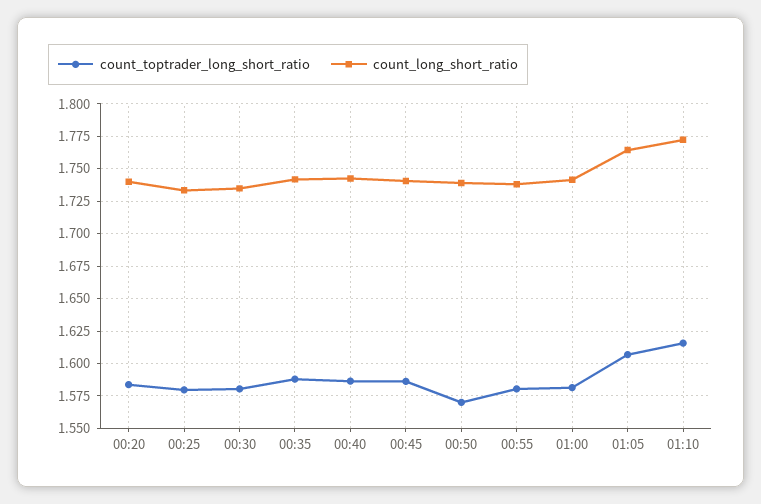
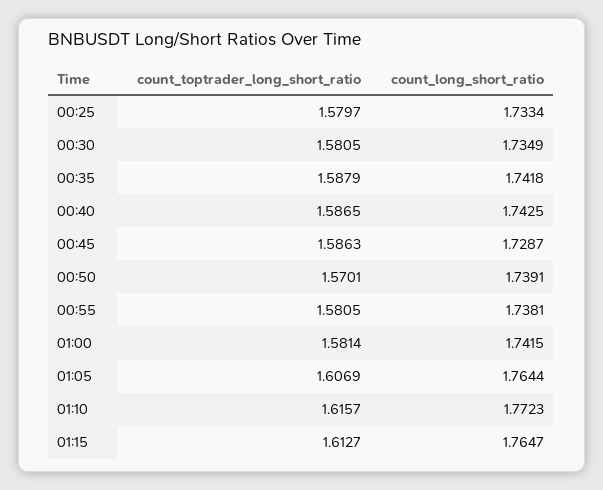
count_toptrader_long_short_ratio, 00:20: 1.585 -> none
count_long_short_ratio, 00:20: 1.74 -> none
count_long_short_ratio, 00:45: 1.74 -> 1.7287
count_toptrader_long_short_ratio, 01:15: none -> 1.6127
count_long_short_ratio, 01:15: none -> 1.7647

